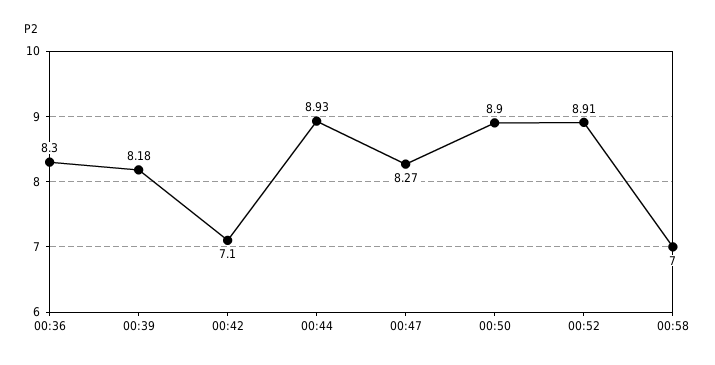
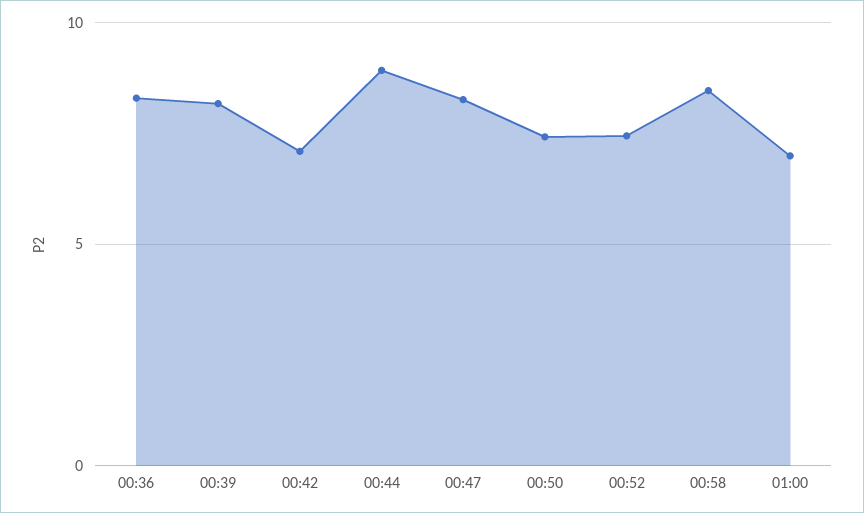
00:50: 8.9 -> 7.5
00:52: 8.91 -> 7.5
00:58: 7 -> 8.5
01:00: none -> 7

